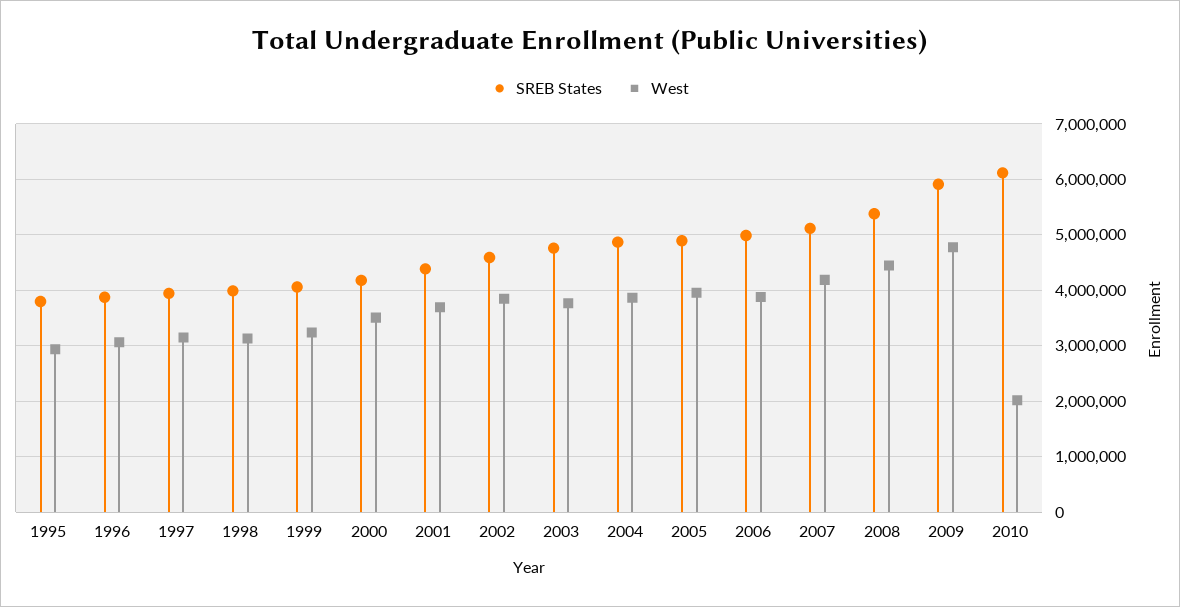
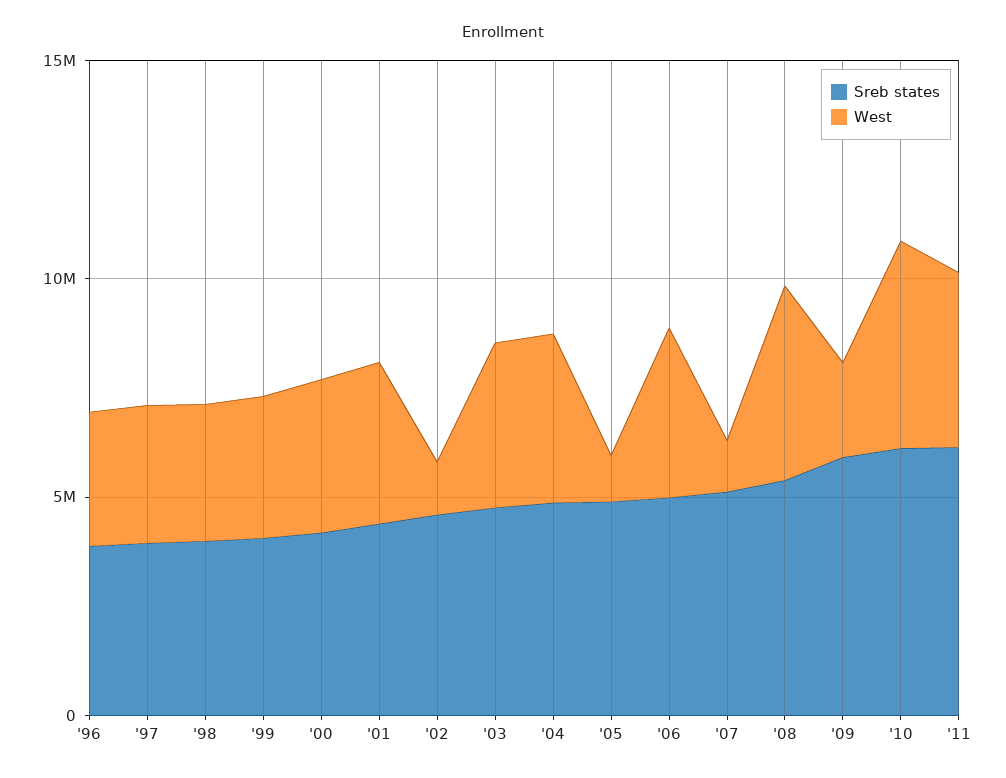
SREB States, 1995: 3800000 -> none
West, 1995: 3000000 -> none
West, 2002: 3800000 -> 1000000
West, 2005: 4000000 -> 1000000
West, 2007: 4200000 -> 1000000
West, 2009: 4800000 -> 2000000
West, 2010: 2000000 -> 5000000
SREB States, '11: none -> 6000000
West, '11: none -> 4000000

